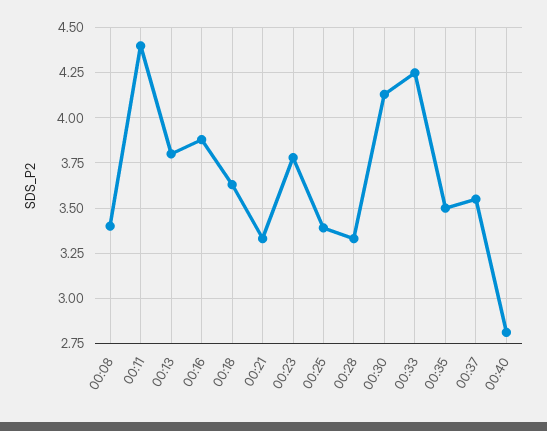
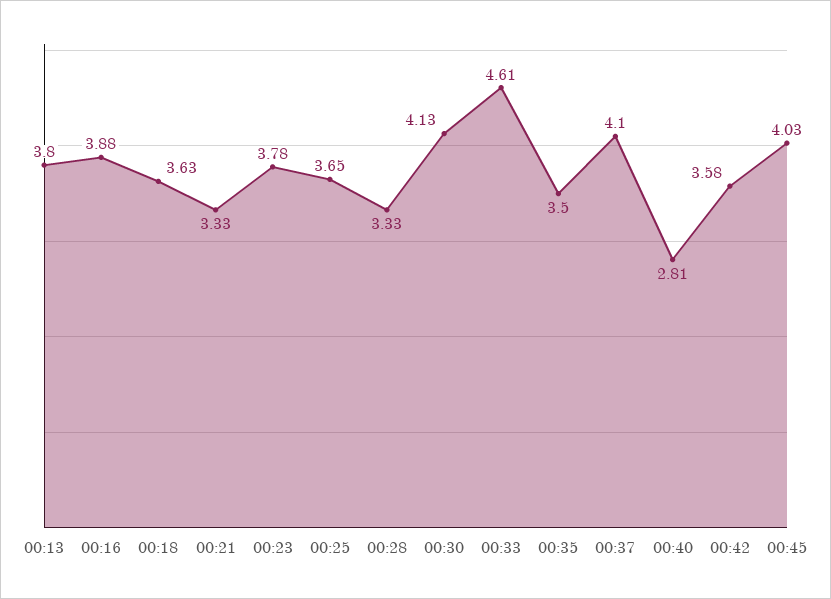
00:08: 3.4 -> none
00:11: 4.4 -> none
00:25: 3.4 -> 3.65
00:33: 4.25 -> 4.61
00:37: 3.55 -> 4.1
00:42: none -> 3.58
00:45: none -> 4.03

